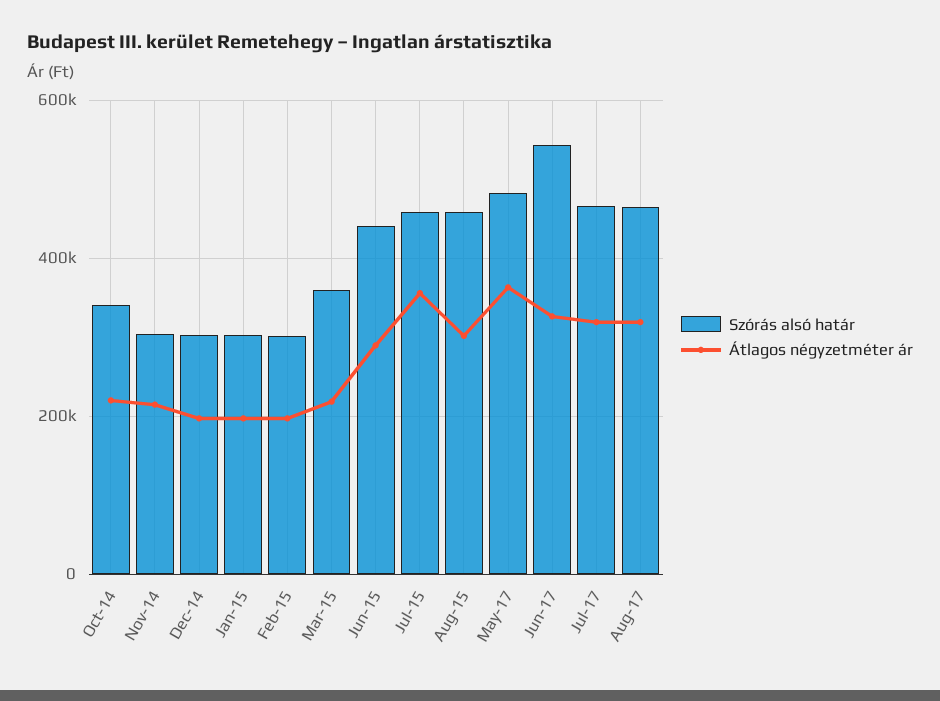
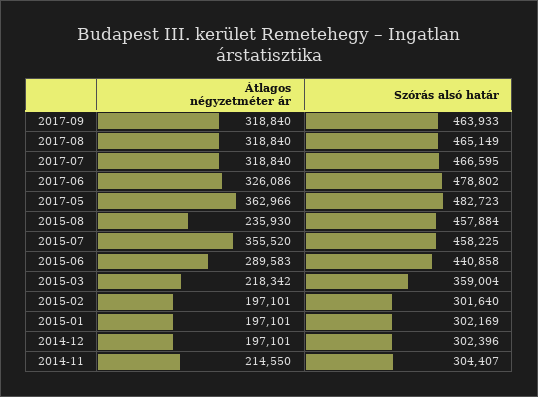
Szórás alsó határ, Oct-14: 340000 -> none
Átlagos négyzetméter ár, Oct-14: 220000 -> none
Átlagos négyzetméter ár, Aug-15: 300000 -> 235930
Szórás alsó határ, Jun-17: 540000 -> 478802
Átlagos négyzetméter ár, 2017-09: none -> 318840
Szórás alsó határ, 2017-09: none -> 463933

